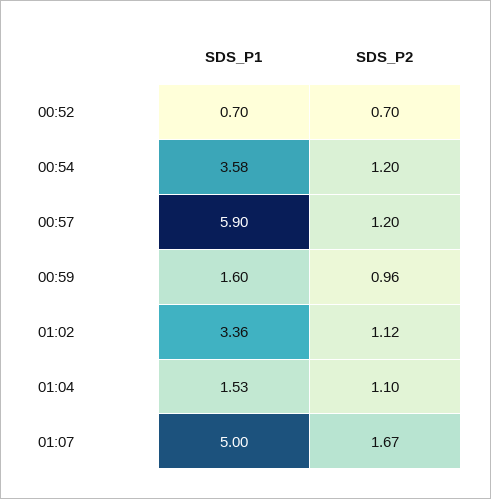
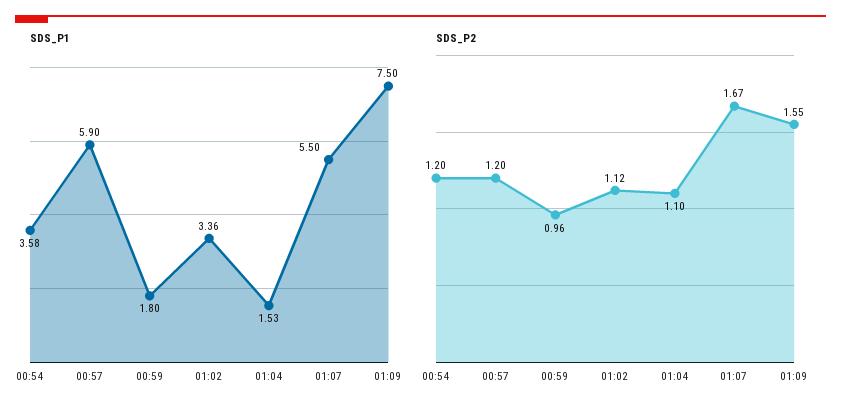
SDS_P1, 00:52: 0.7 -> none
SDS_P2, 00:52: 0.7 -> none
SDS_P1, 00:59: 1.6 -> 1.8
SDS_P1, 01:07: 5 -> 5.5
SDS_P1, 01:09: none -> 7.5
SDS_P2, 01:09: none -> 1.55

